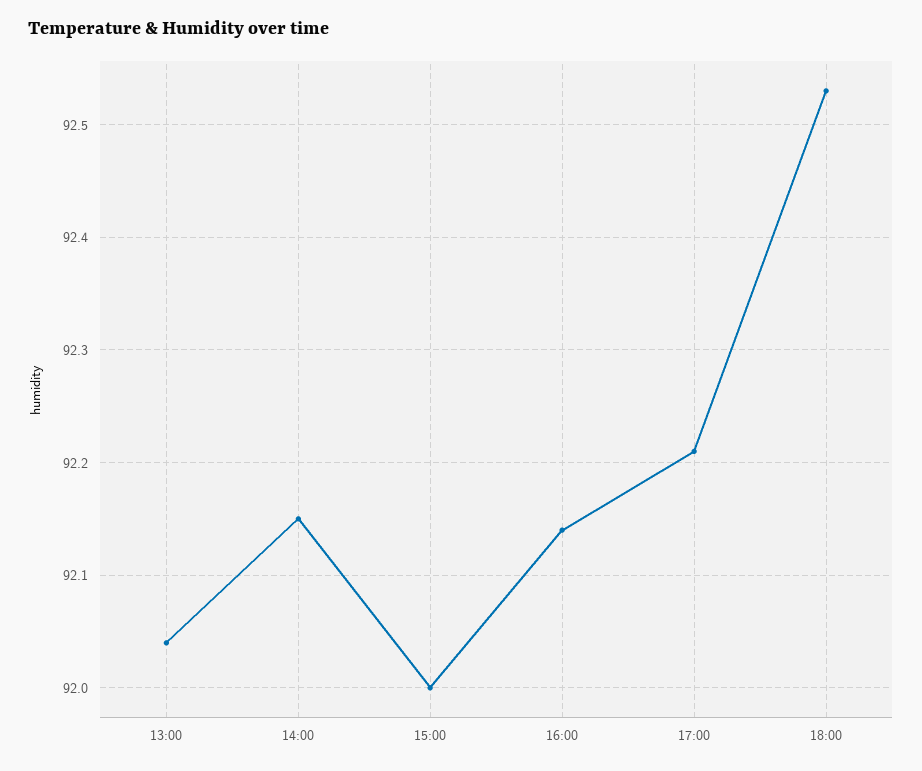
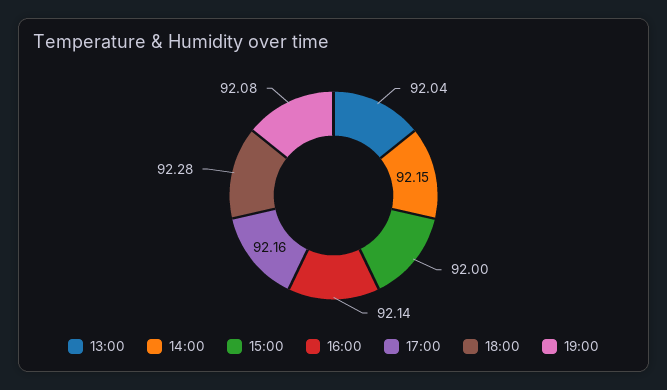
17:00: 92.21 -> 92.16
18:00: 92.53 -> 92.28
19:00: none -> 92.08

